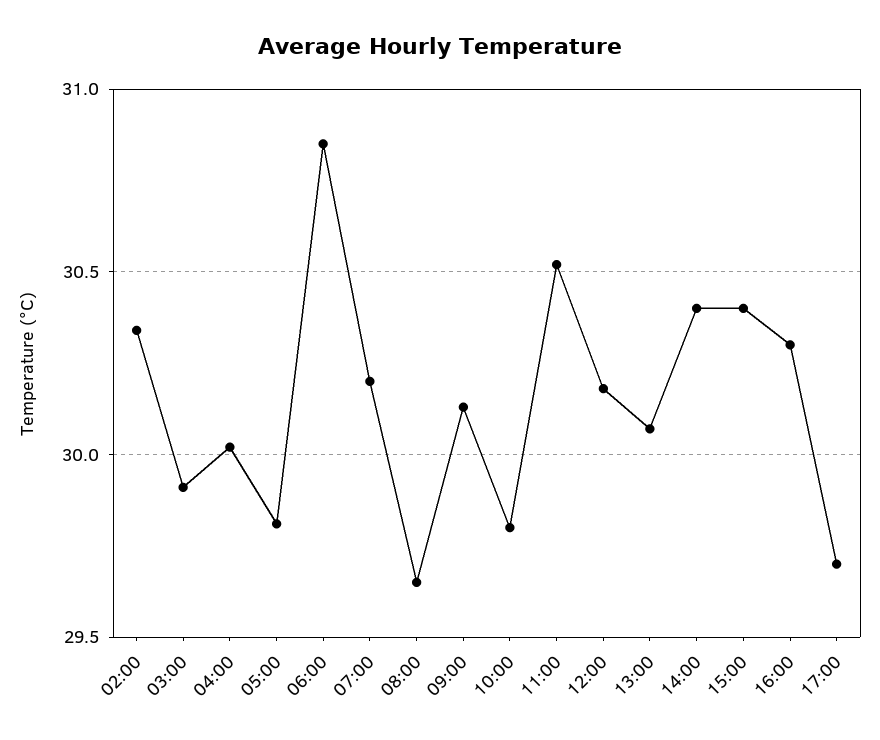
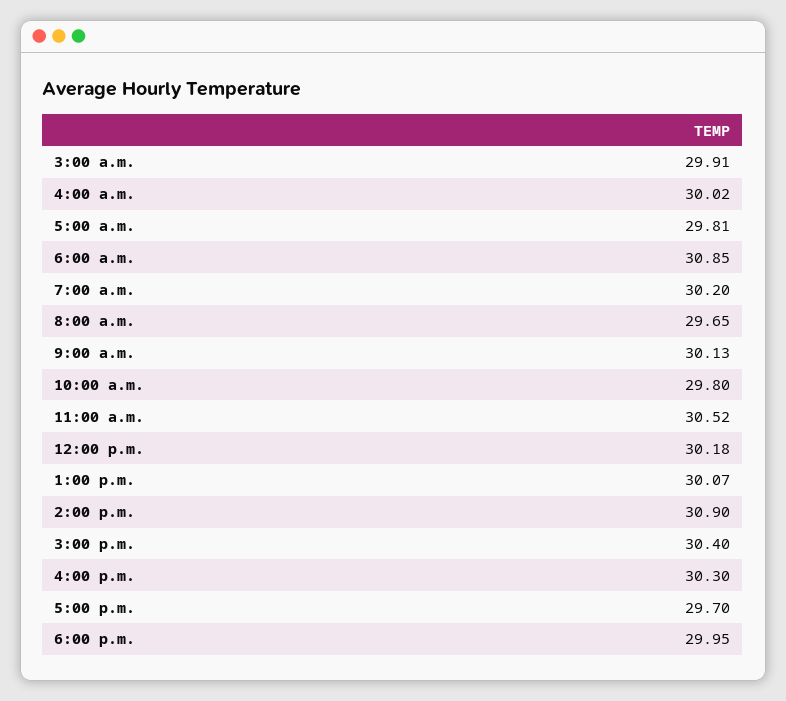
02:00: 30.35 -> none
14:00: 30.4 -> 30.9
6:00 p.m.: none -> 29.95

